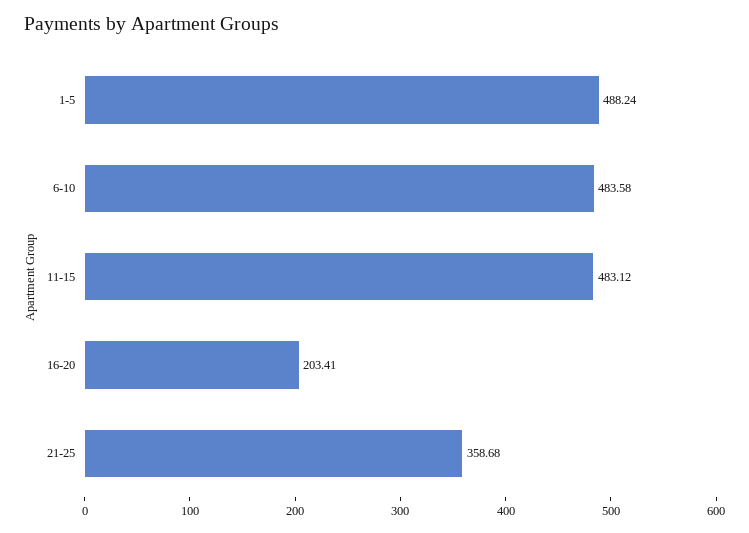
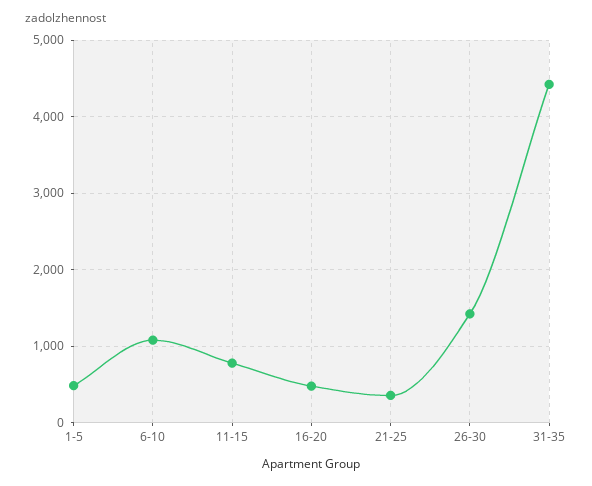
6-10: 483.58 -> 1100
11-15: 483.12 -> 800
16-20: 203.41 -> 500
26-30: none -> 1400
31-35: none -> 4400

